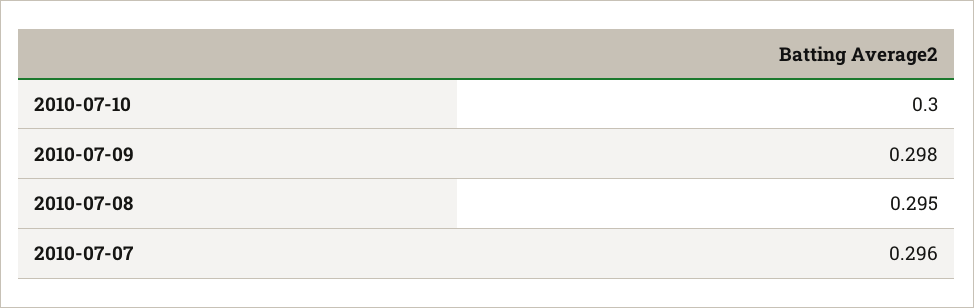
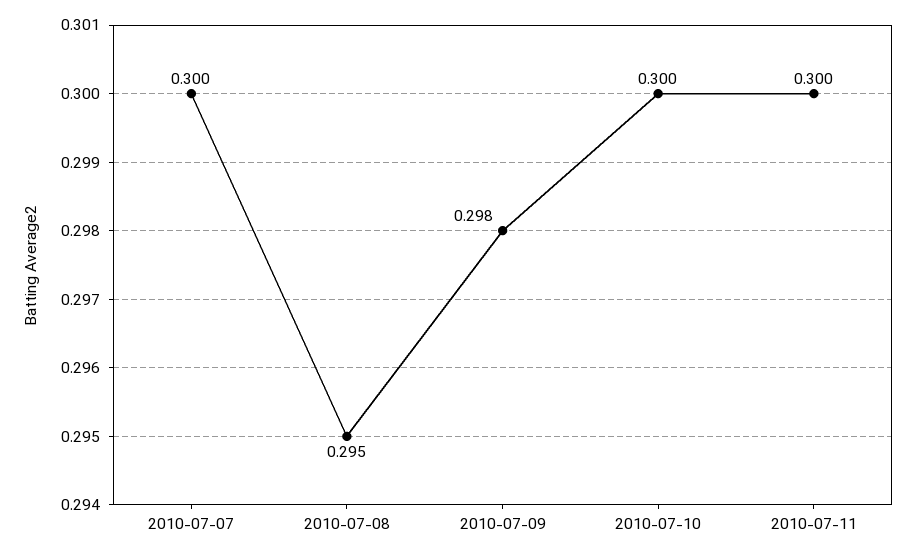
2010-07-07: 0.296 -> 0.3
2010-07-11: none -> 0.3

